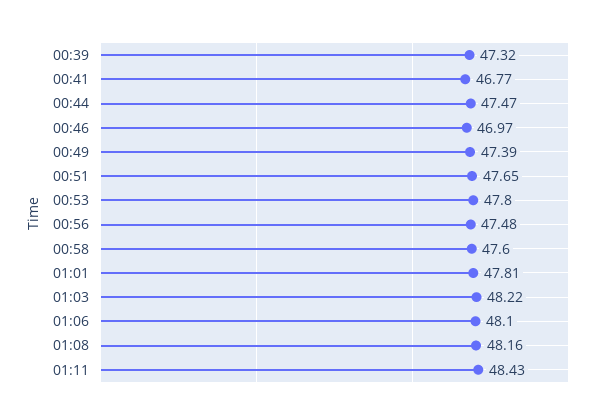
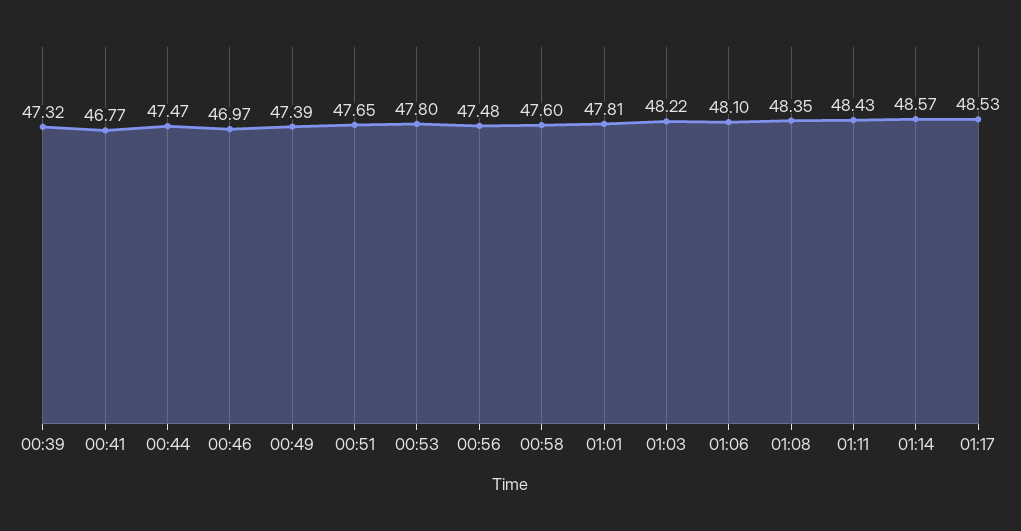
01:08: 48.16 -> 48.35
01:14: none -> 48.57
01:17: none -> 48.53

